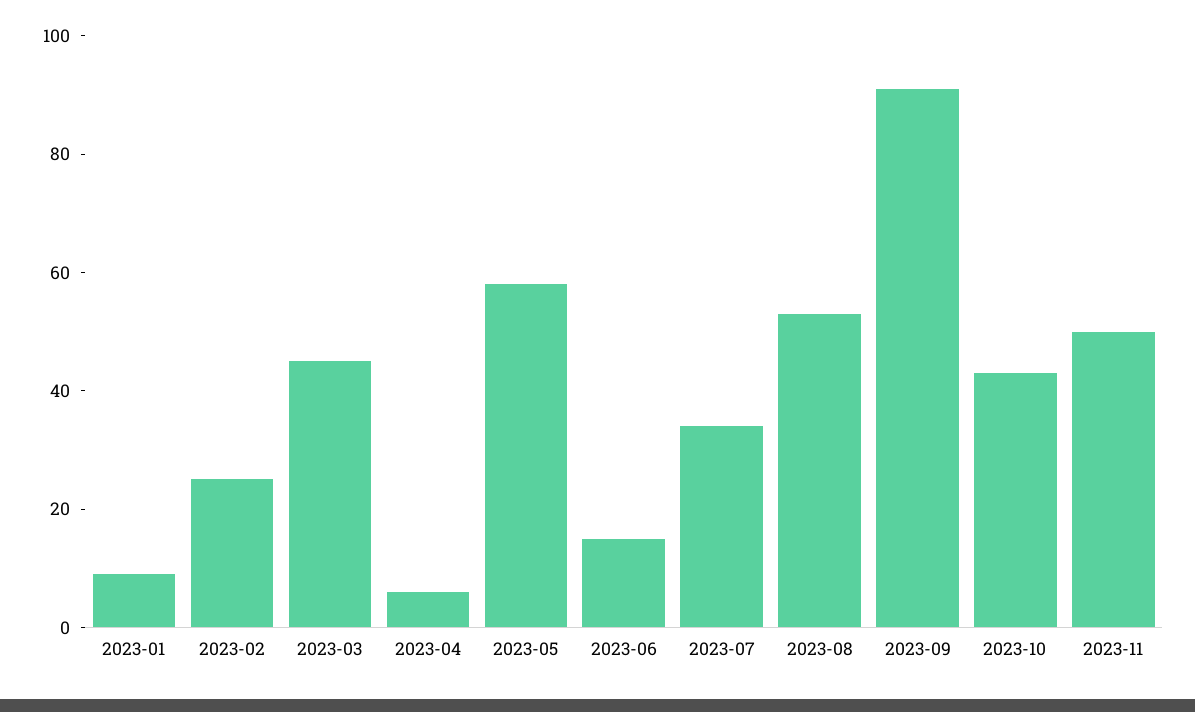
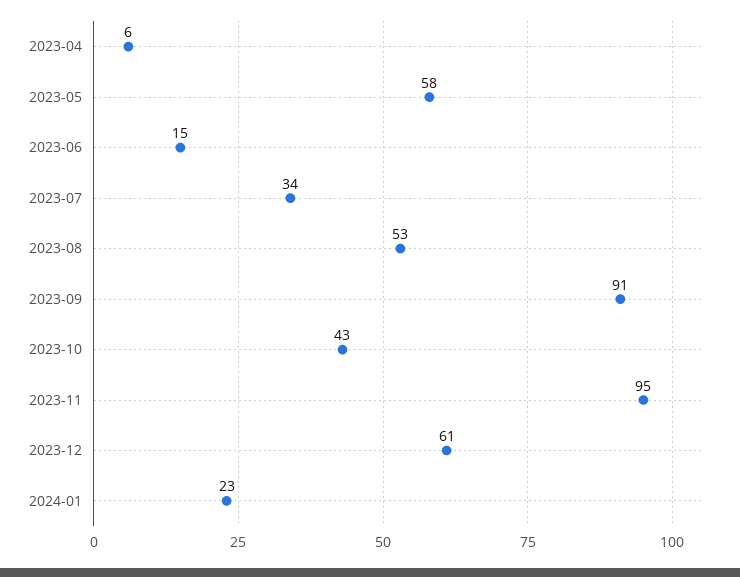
2023-01: 10 -> none
2023-02: 25 -> none
2023-03: 45 -> none
2023-11: 50 -> 95
2023-12: none -> 61
2024-01: none -> 23

